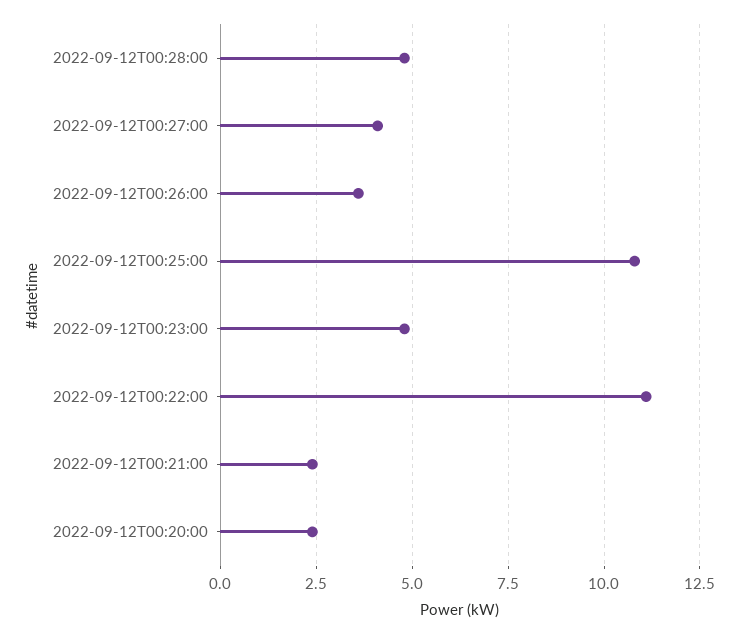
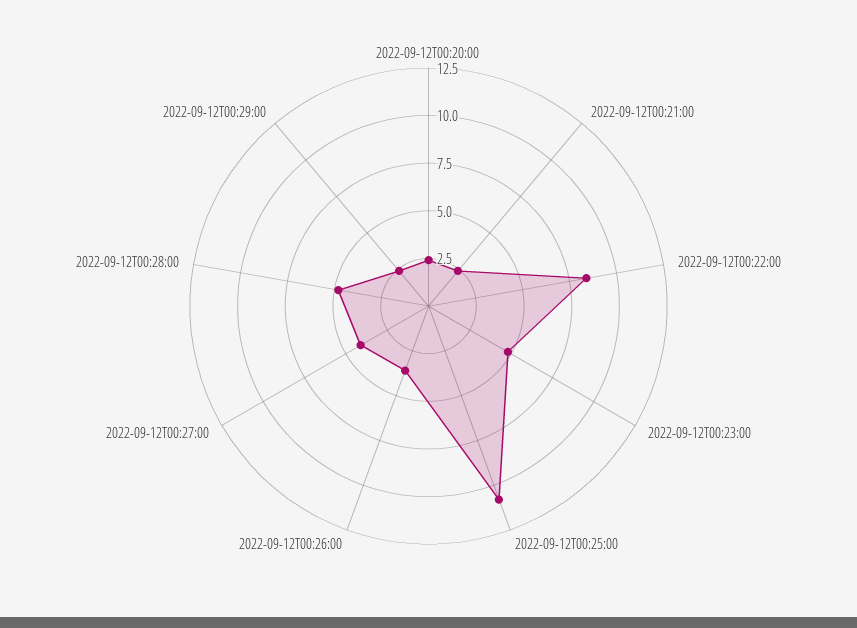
2022-09-12T00:22:00: 11 -> 8.5
2022-09-12T00:29:00: none -> 2.5

